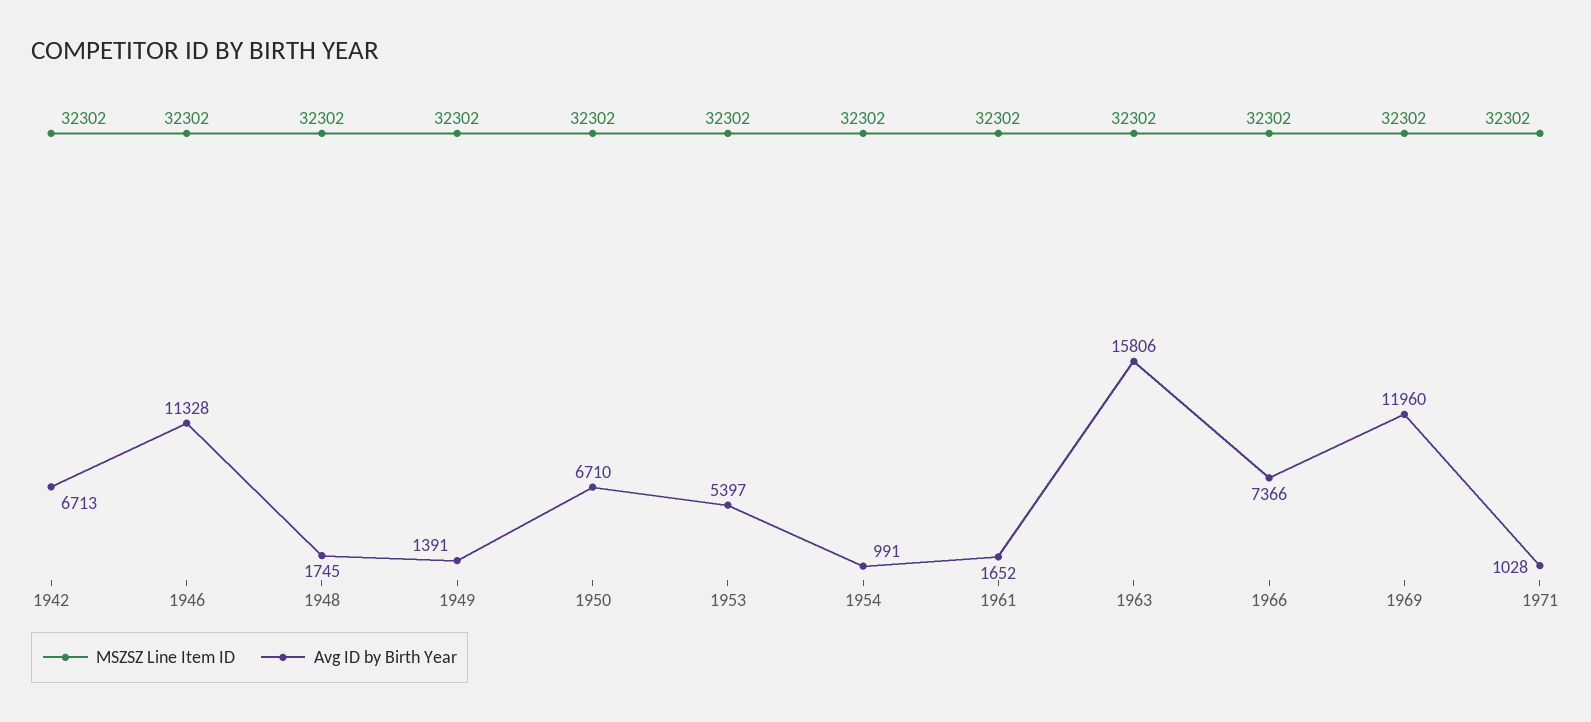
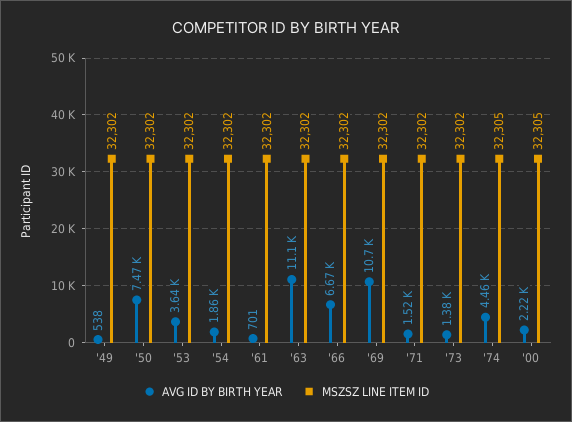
MSZSZ Line Item ID, 1942: 32302 -> none
Avg ID by Birth Year, 1942: 6713 -> none
MSZSZ Line Item ID, 1946: 32302 -> none
Avg ID by Birth Year, 1946: 11328 -> none
MSZSZ Line Item ID, 1948: 32302 -> none
Avg ID by Birth Year, 1948: 1745 -> none
Avg ID by Birth Year, 1949: 1391 -> 538
Avg ID by Birth Year, 1950: 6710 -> 7470
Avg ID by Birth Year, 1953: 5397 -> 3640
Avg ID by Birth Year, 1954: 991 -> 1860
Avg ID by Birth Year, 1961: 1652 -> 701
Avg ID by Birth Year, 1963: 15806 -> 11100
Avg ID by Birth Year, 1966: 7366 -> 6670
Avg ID by Birth Year, 1969: 11960 -> 10700
Avg ID by Birth Year, 1971: 1028 -> 1520
Avg ID by Birth Year, '73: none -> 1380
MSZSZ Line Item ID, '73: none -> 32302
Avg ID by Birth Year, '74: none -> 4460
MSZSZ Line Item ID, '74: none -> 32305
Avg ID by Birth Year, '00: none -> 2220
MSZSZ Line Item ID, '00: none -> 32305

